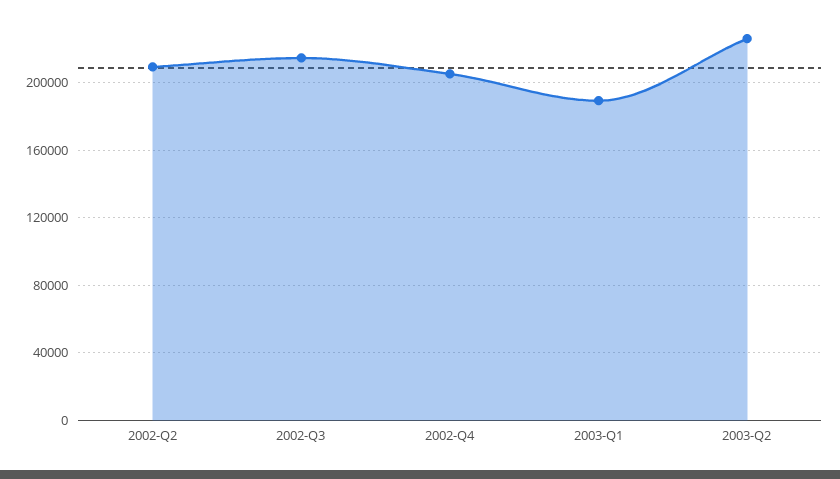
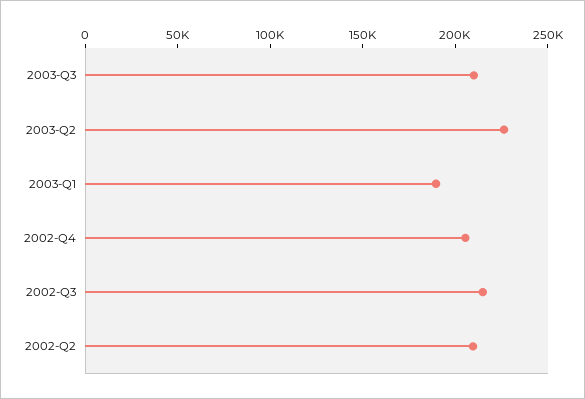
2003-Q3: none -> 210000

